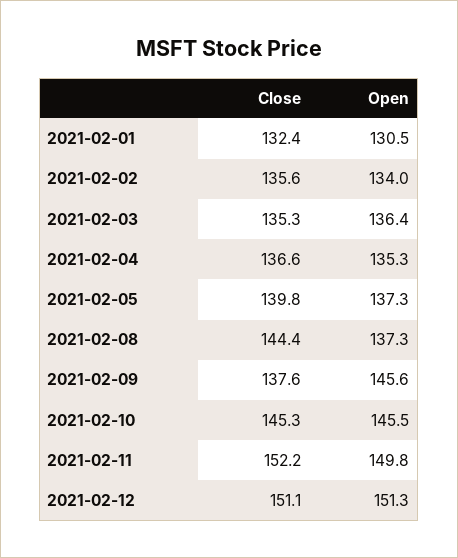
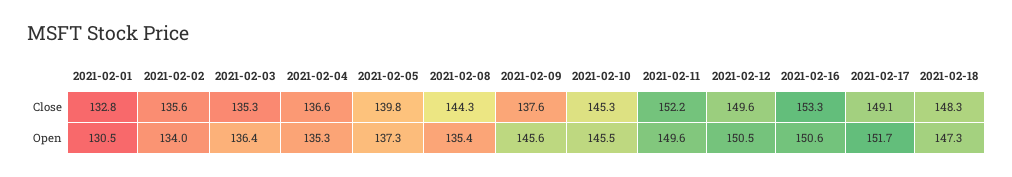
Close, 2021-02-01: 132.4 -> 132.8
Close, 2021-02-08: 144.4 -> 144.3
Open, 2021-02-08: 137.3 -> 135.4
Open, 2021-02-11: 149.8 -> 149.6
Close, 2021-02-12: 151.1 -> 149.6
Open, 2021-02-12: 151.3 -> 150.5
Close, 2021-02-16: none -> 153.3
Close, 2021-02-17: none -> 149.1
Close, 2021-02-18: none -> 148.3
Open, 2021-02-16: none -> 150.6
Open, 2021-02-17: none -> 151.7
Open, 2021-02-18: none -> 147.3

